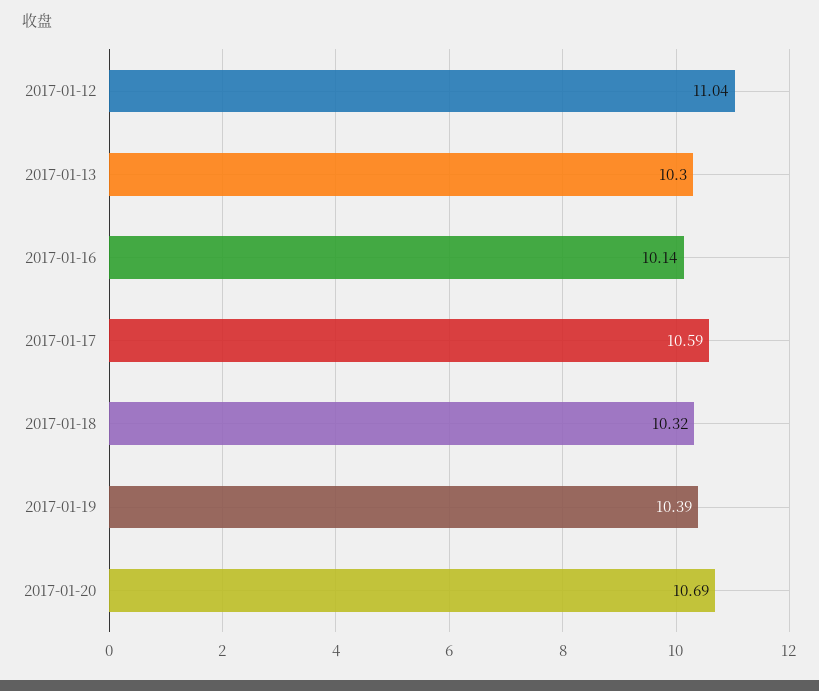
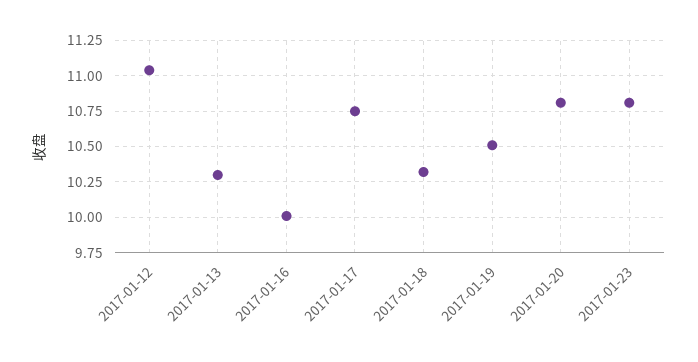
2017-01-16: 10.14 -> 10
2017-01-17: 10.59 -> 10.75
2017-01-19: 10.39 -> 10.5
2017-01-20: 10.69 -> 10.8
2017-01-23: none -> 10.8

